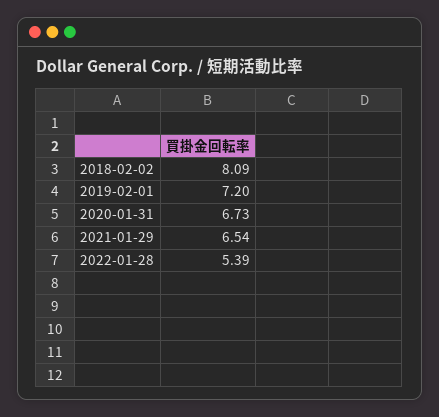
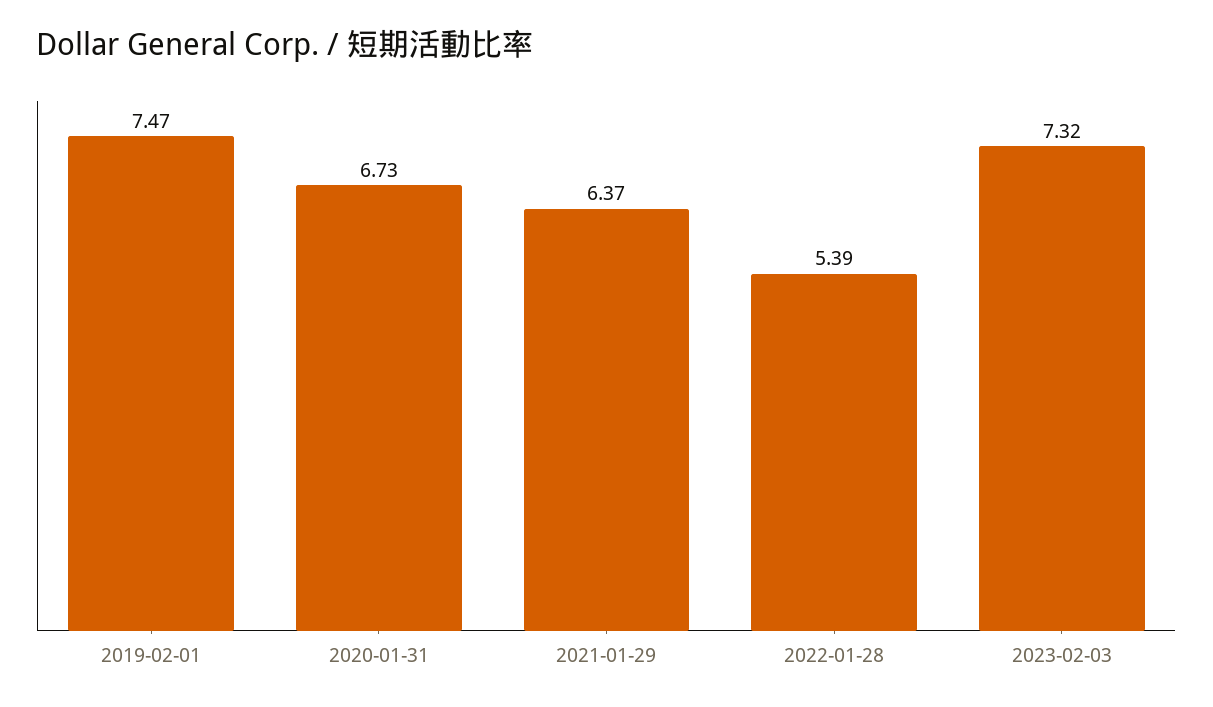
2018-02-02: 8.09 -> none
2019-02-01: 7.2 -> 7.47
2021-01-29: 6.54 -> 6.37
2023-02-03: none -> 7.32

